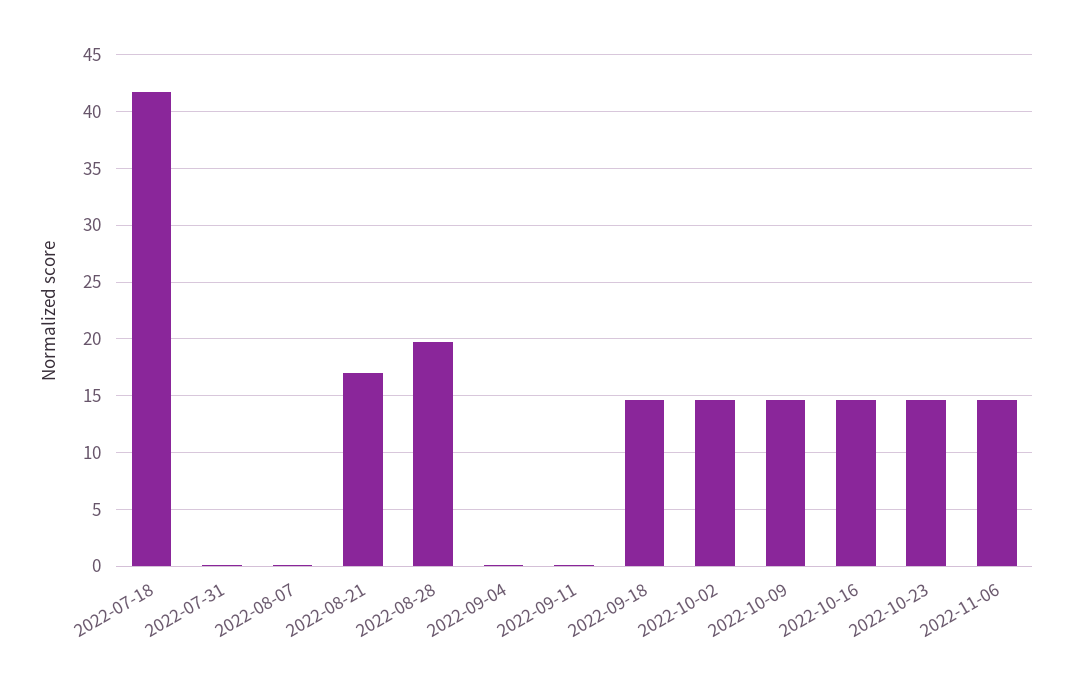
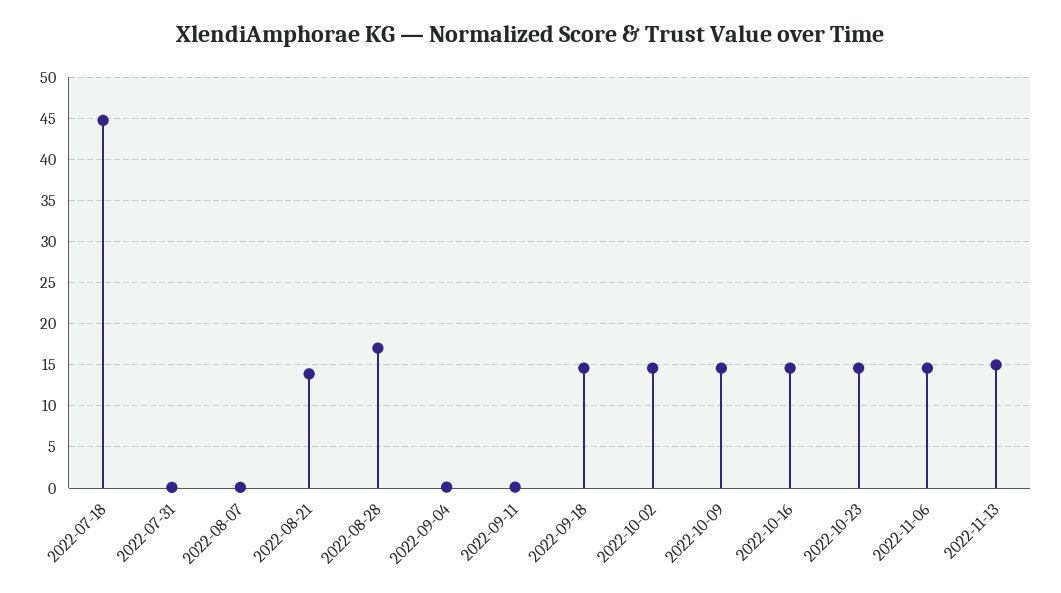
2022-07-18: 42 -> 45
2022-08-21: 17 -> 14
2022-08-28: 20 -> 17
2022-11-13: none -> 15

